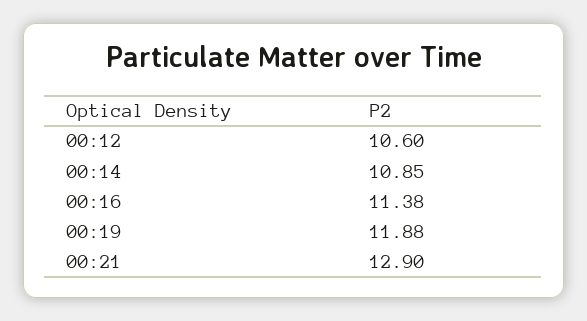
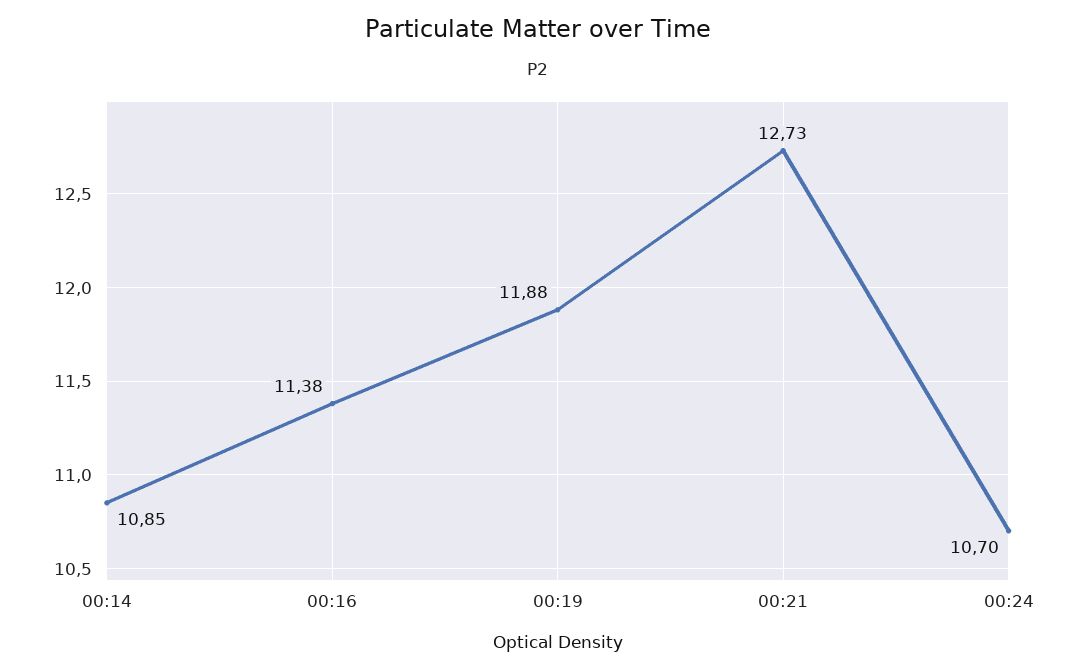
00:12: 10.6 -> none
00:21: 12.9 -> 12.73
00:24: none -> 10.7

